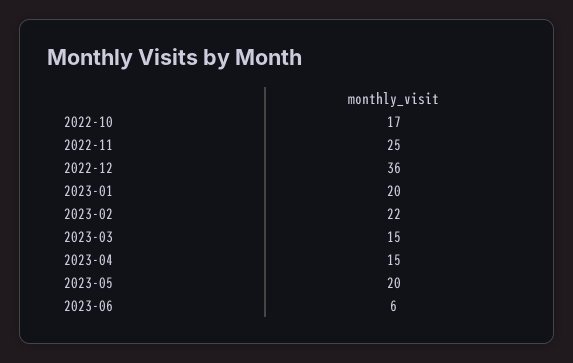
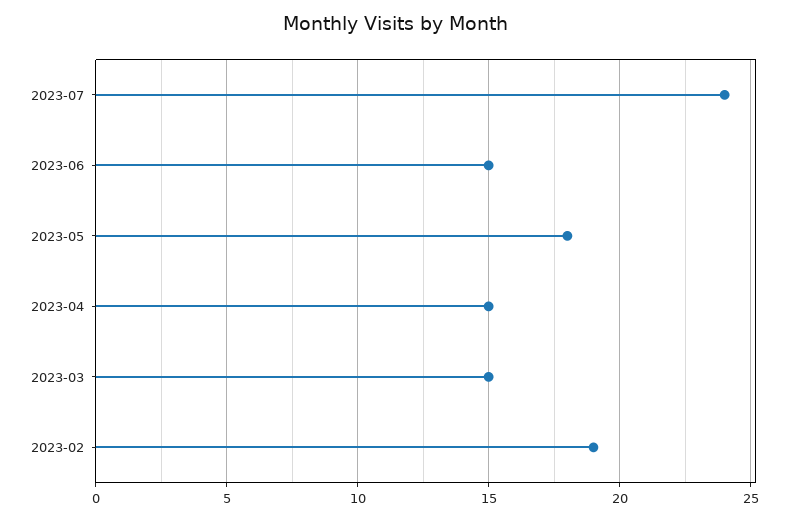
2022-10: 17 -> none
2022-11: 25 -> none
2022-12: 36 -> none
2023-01: 20 -> none
2023-02: 22 -> 19
2023-05: 20 -> 18
2023-06: 6 -> 15
2023-07: none -> 24

